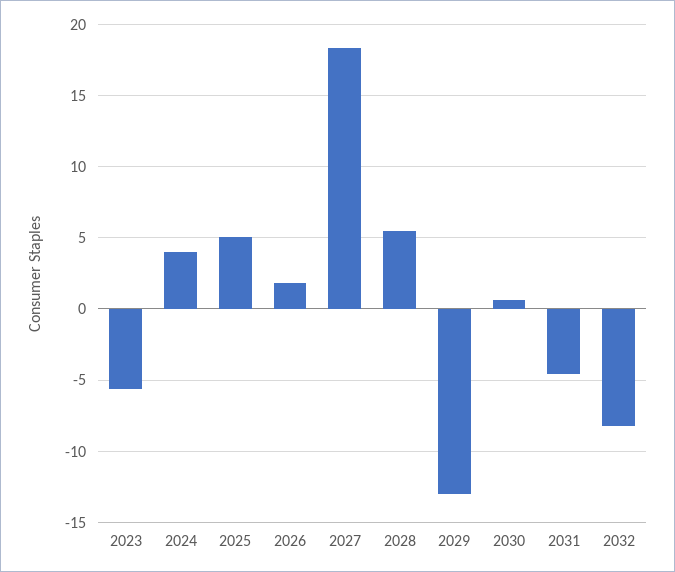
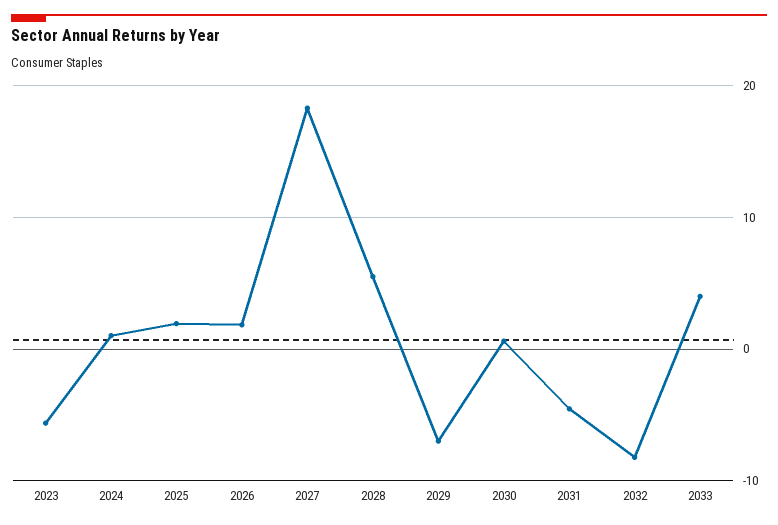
2024: 4 -> 1
2025: 5 -> 2
2029: -13 -> -7
2033: none -> 4

